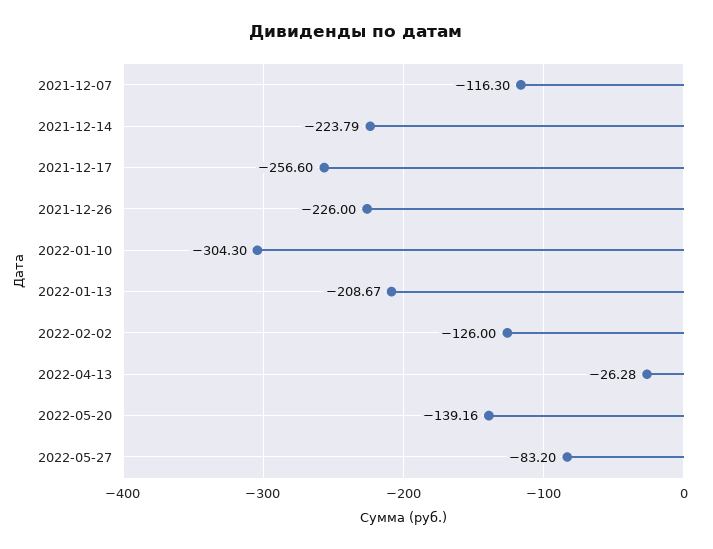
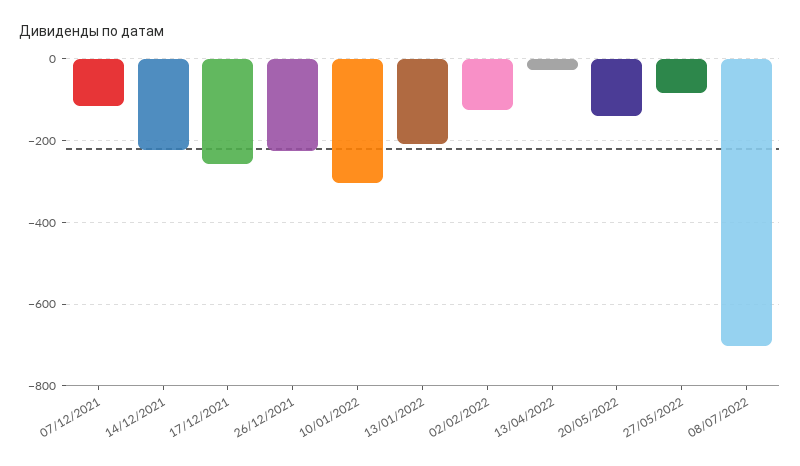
08/07/2022: none -> -700

